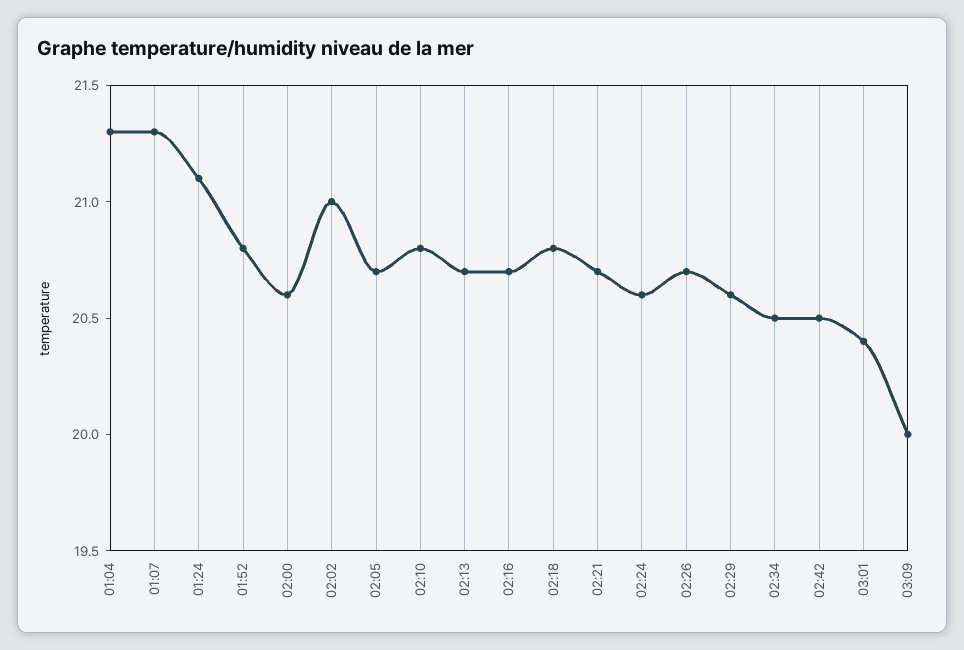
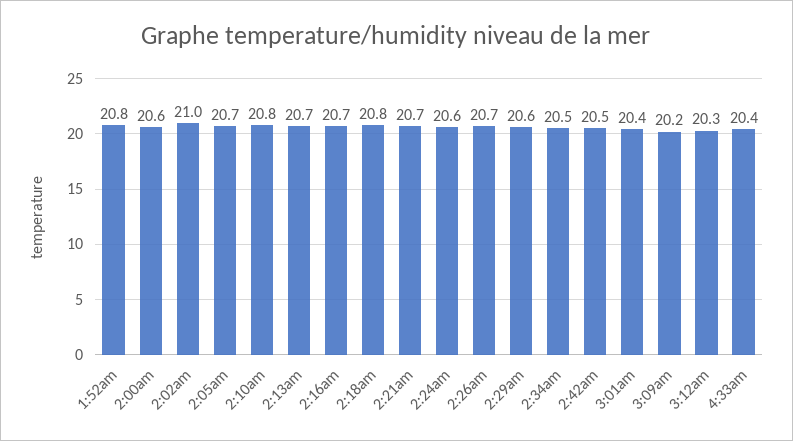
01:04: 21.3 -> none
01:07: 21.3 -> none
01:24: 21.1 -> none
03:09: 20 -> 20.2
3:12am: none -> 20.3
4:33am: none -> 20.4

